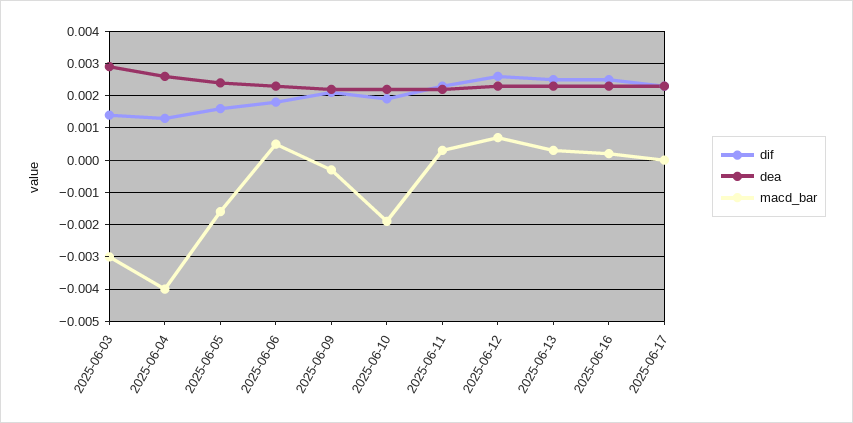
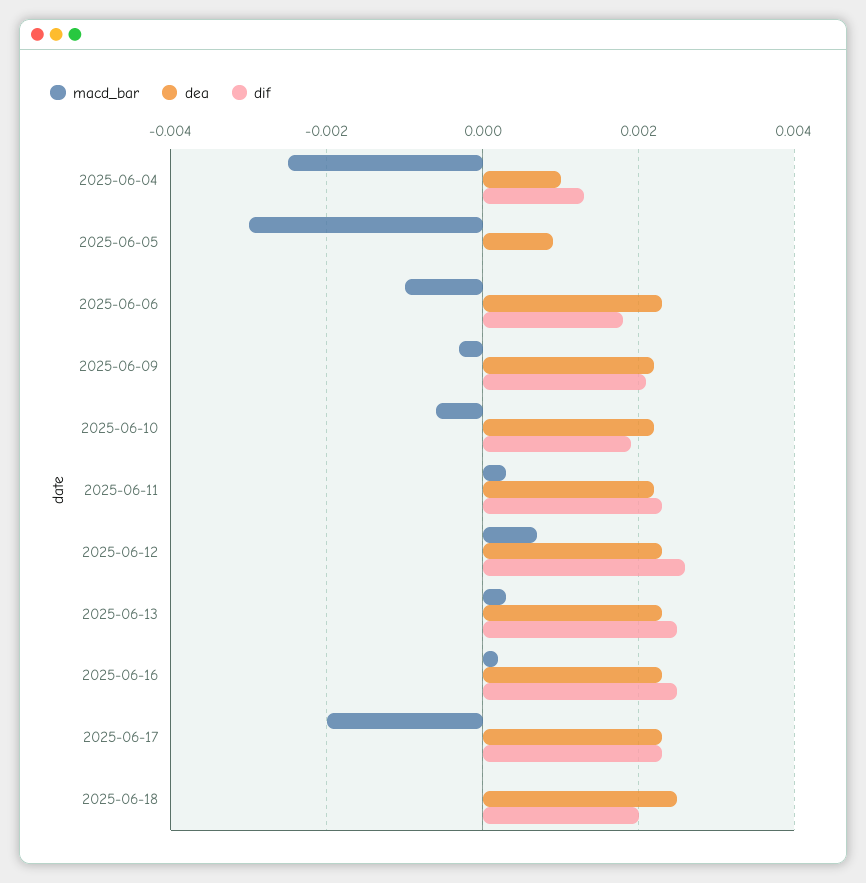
dif, 2025-06-03: 0.0015 -> none
dea, 2025-06-03: 0.003 -> none
macd_bar, 2025-06-03: -0.003 -> none
dea, 2025-06-04: 0.0025 -> 0.001
macd_bar, 2025-06-04: -0.004 -> -0.0025
dif, 2025-06-05: 0.0015 -> 0
dea, 2025-06-05: 0.0025 -> 0.001
macd_bar, 2025-06-05: -0.0015 -> -0.003
macd_bar, 2025-06-06: 0.0005 -> -0.001
macd_bar, 2025-06-10: -0.002 -> -0.0005
macd_bar, 2025-06-17: 0 -> -0.002
macd_bar, 2025-06-18: none -> 0
dea, 2025-06-18: none -> 0.0025
dif, 2025-06-18: none -> 0.002

